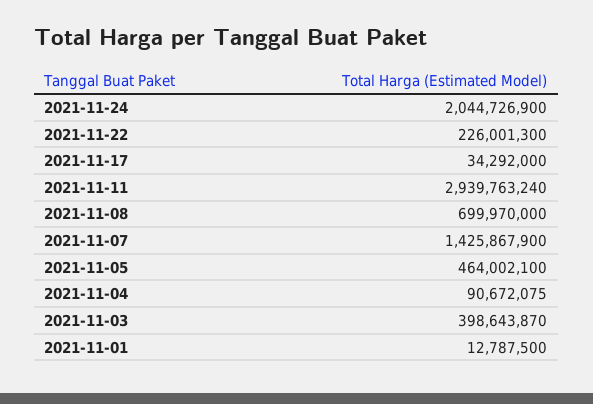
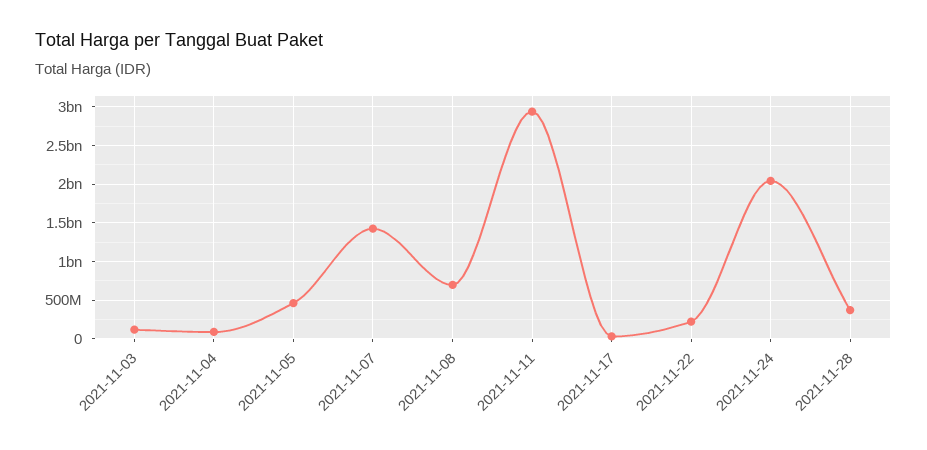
2021-11-03: 398643870 -> 100000000
2021-11-01: 12787500 -> none
2021-11-28: none -> 400000000

